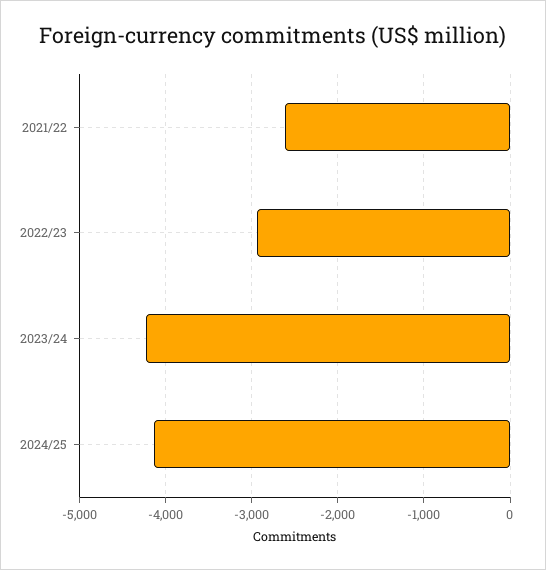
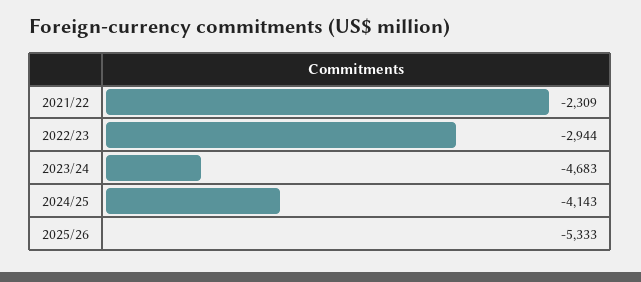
2021/22: -2600 -> -2309
2023/24: -4200 -> -4683
2025/26: none -> -5333

